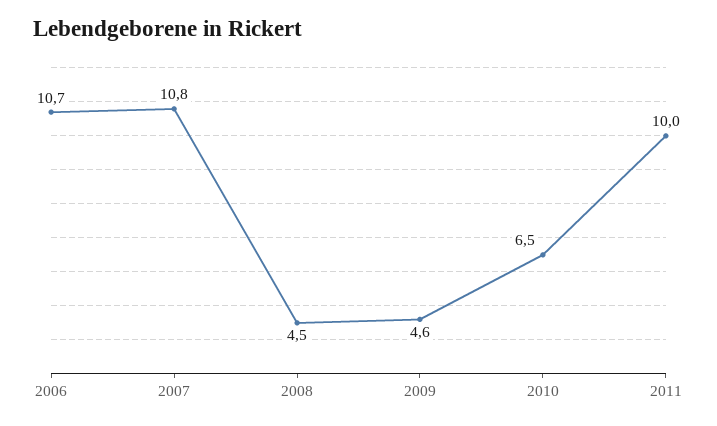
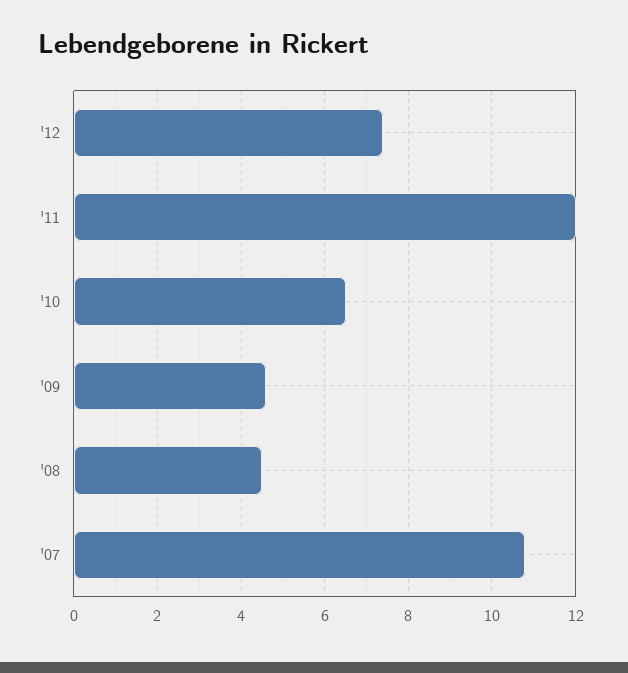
2006: 10.7 -> none
2011: 10 -> 12
'12: none -> 7.5

